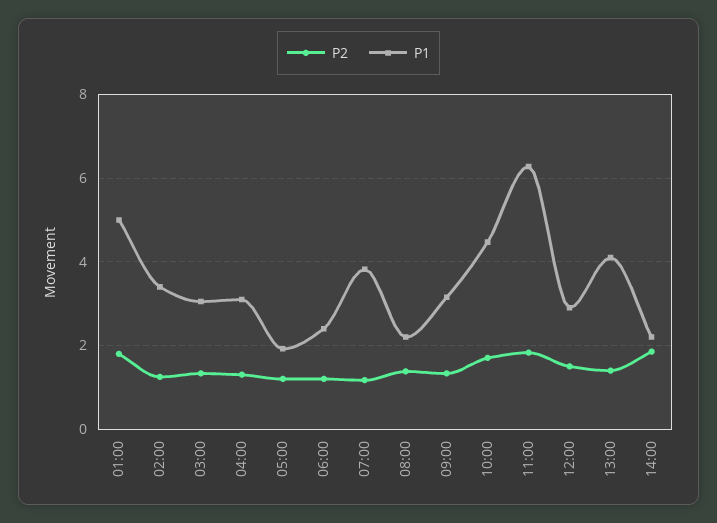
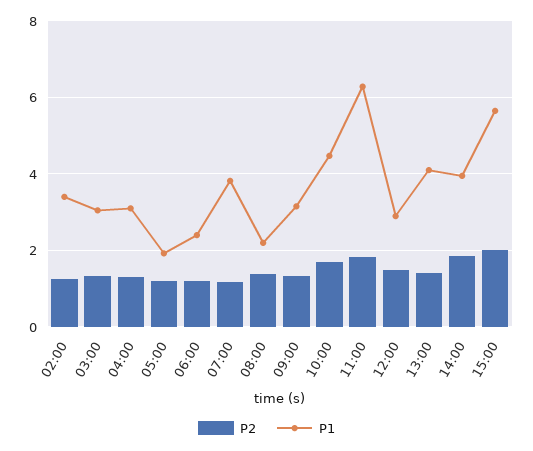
P2, 01:00: 1.8 -> none
P1, 01:00: 5 -> none
P1, 14:00: 2.2 -> 4
P2, 15:00: none -> 2
P1, 15:00: none -> 5.6

